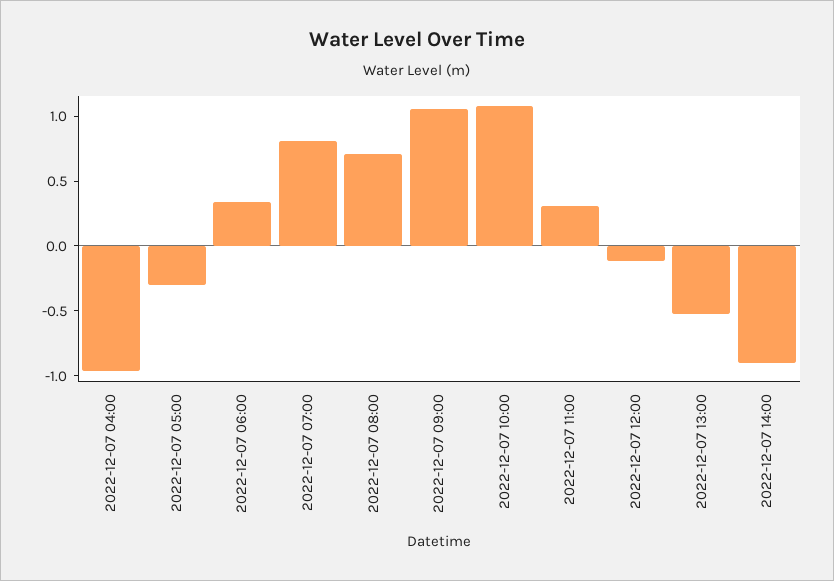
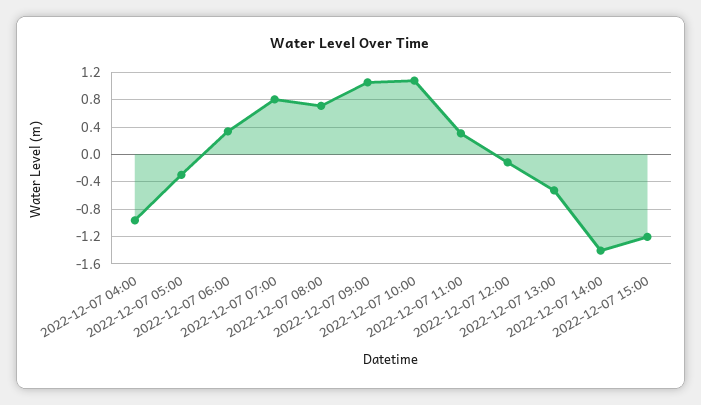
2022-12-07 14:00: -0.9 -> -1.4
2022-12-07 15:00: none -> -1.2

